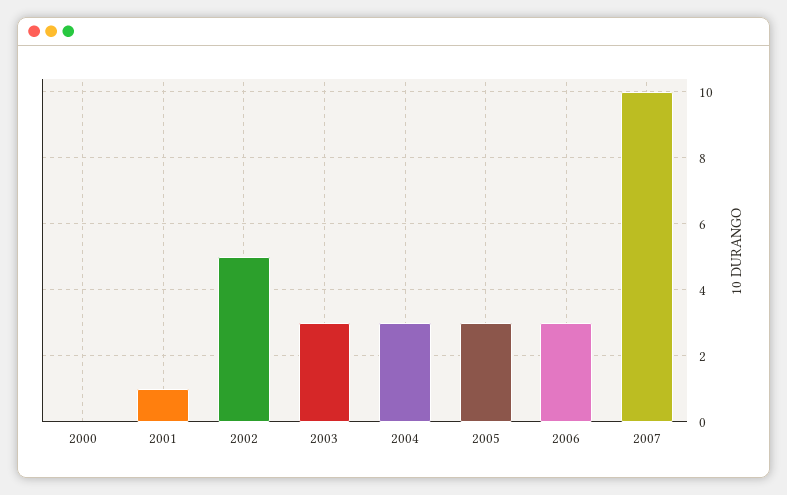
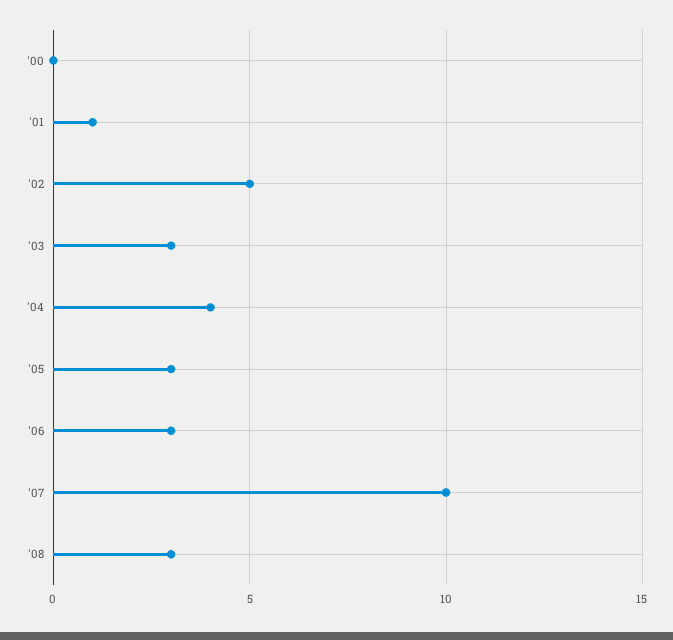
2004: 3 -> 4
'08: none -> 3

